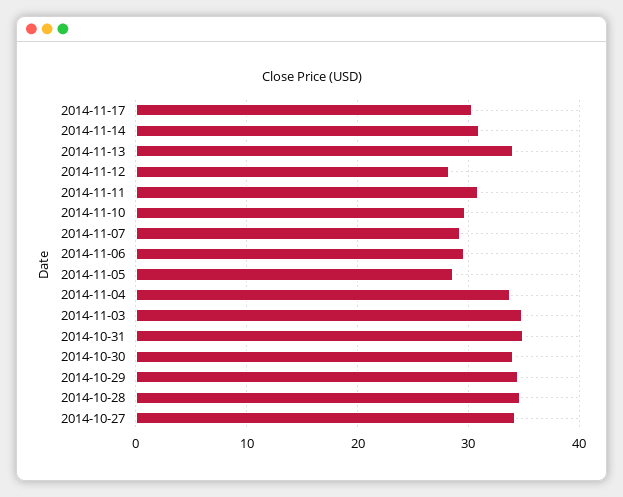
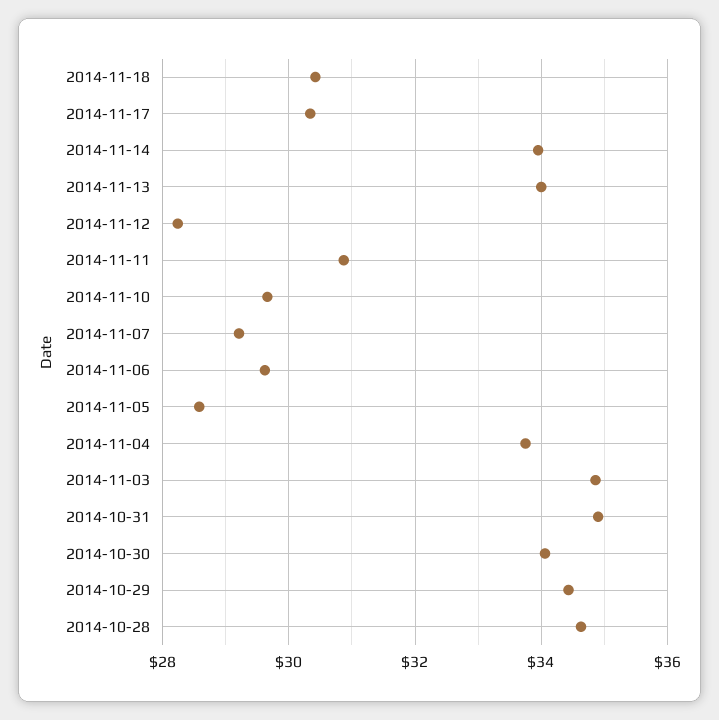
2014-11-14: 31 -> 34
2014-10-27: 34 -> none
2014-11-18: none -> 30.4

